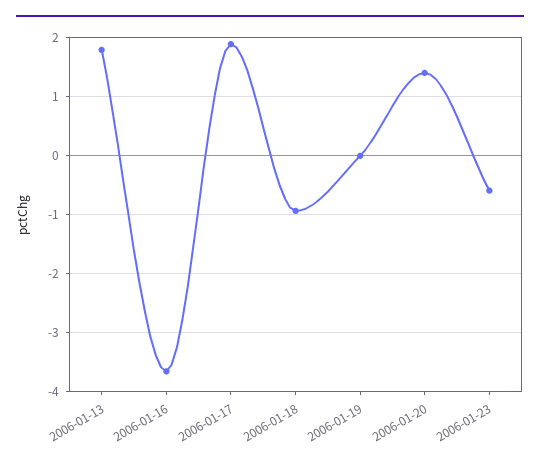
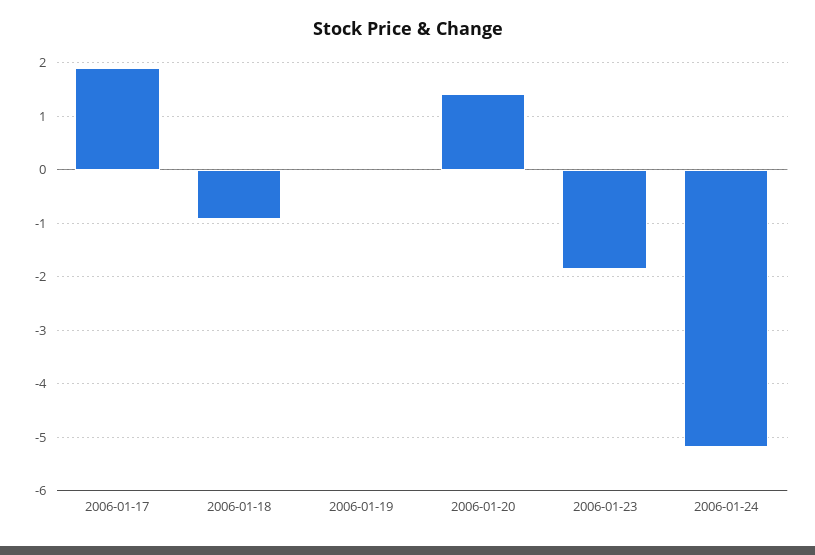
2006-01-13: 1.8 -> none
2006-01-16: -3.6 -> none
2006-01-23: -0.6 -> -1.8
2006-01-24: none -> -5.2

